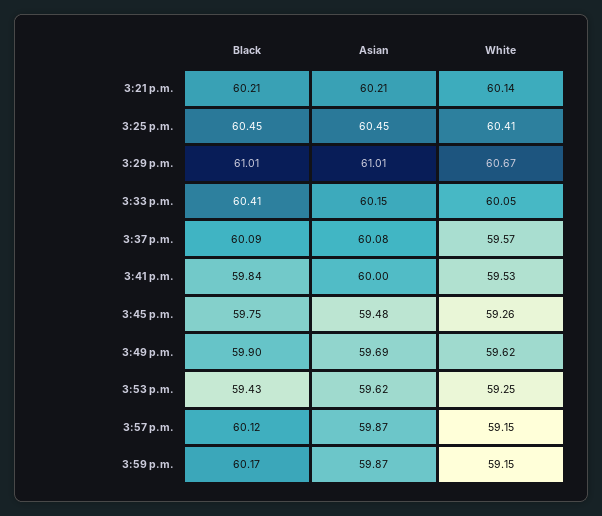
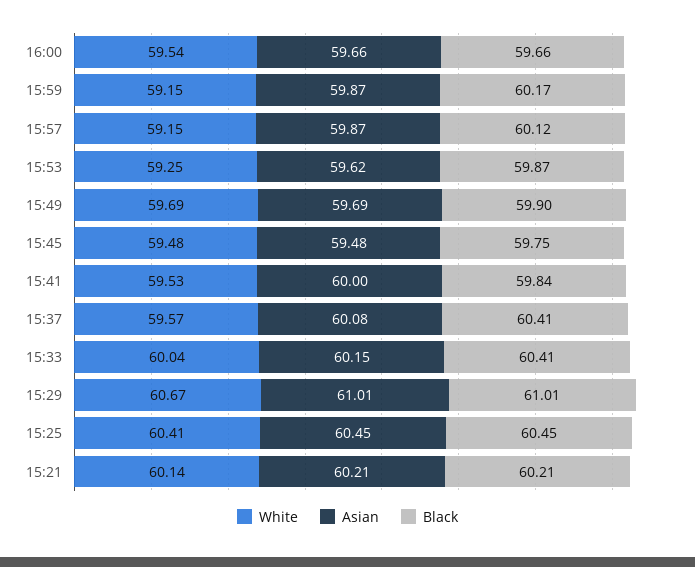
White, 3:33 p.m.: 60.05 -> 60.04
Black, 3:37 p.m.: 60.09 -> 60.41
White, 3:45 p.m.: 59.26 -> 59.48
White, 3:49 p.m.: 59.62 -> 59.69
Black, 3:53 p.m.: 59.43 -> 59.87
White, 16:00: none -> 59.54
Asian, 16:00: none -> 59.66
Black, 16:00: none -> 59.66

